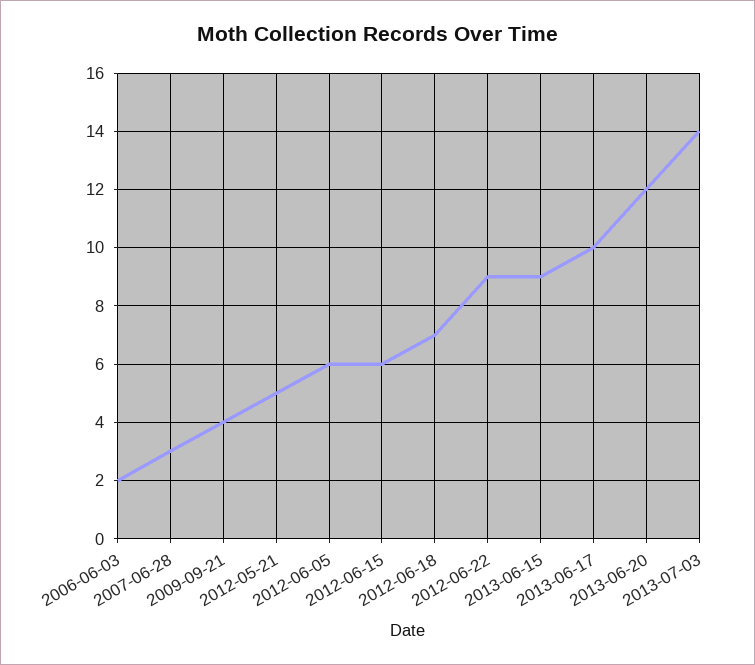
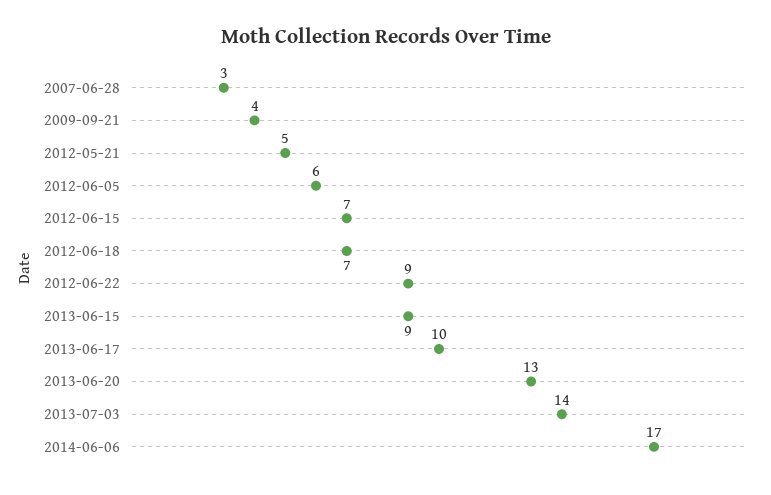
2006-06-03: 2 -> none
2012-06-15: 6 -> 7
2013-06-20: 12 -> 13
2014-06-06: none -> 17

